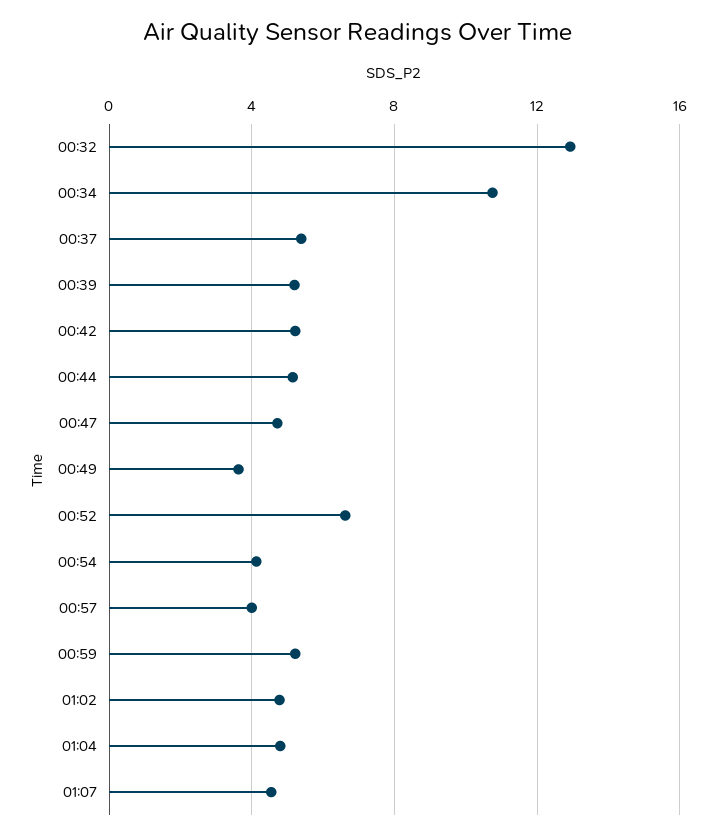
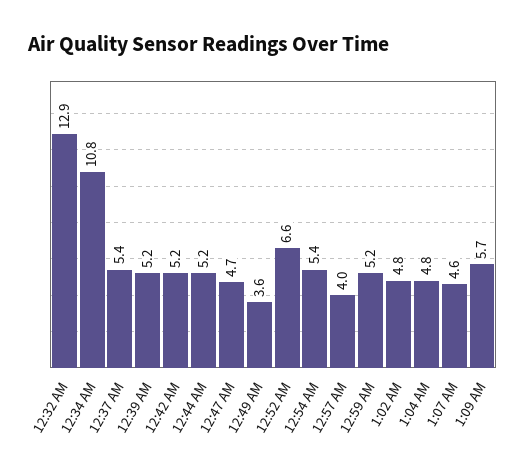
00:54: 4 -> 5.4
1:09 AM: none -> 5.7

